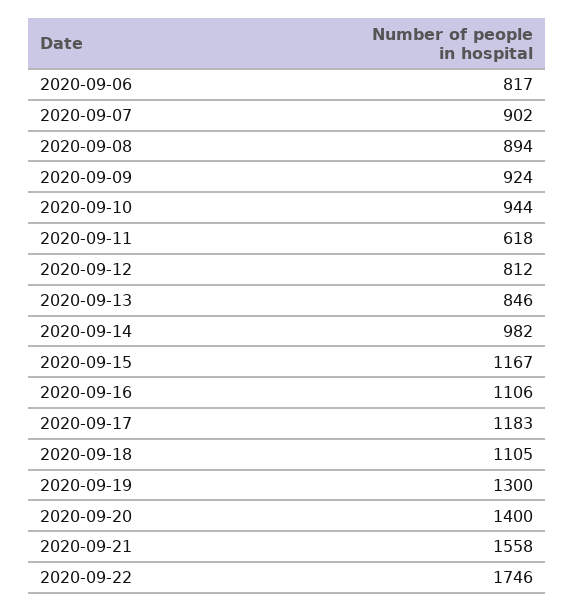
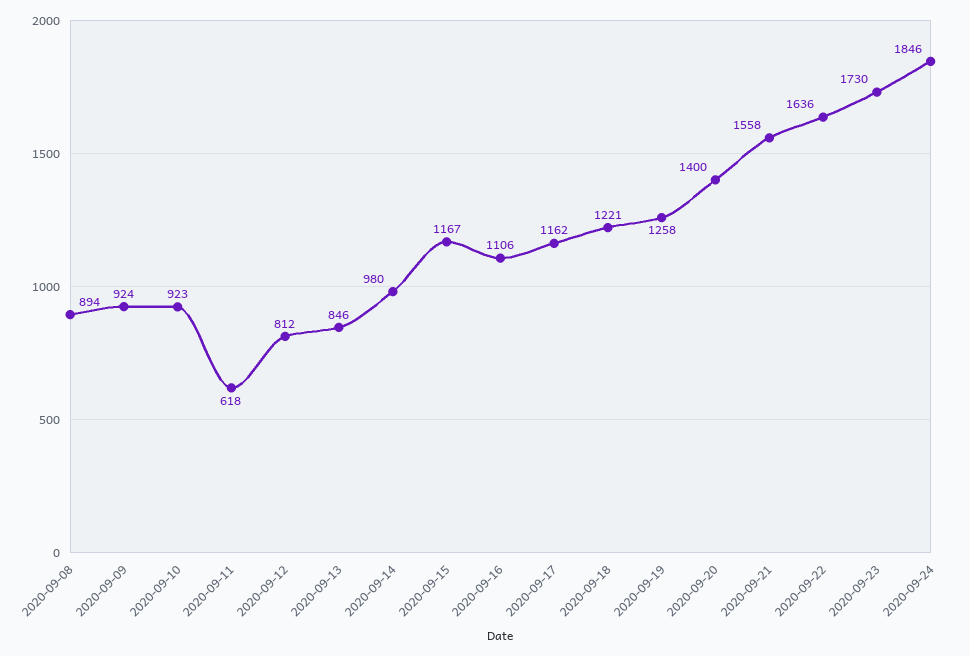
2020-09-06: 817 -> none
2020-09-07: 902 -> none
2020-09-10: 944 -> 923
2020-09-14: 982 -> 980
2020-09-17: 1183 -> 1162
2020-09-18: 1105 -> 1221
2020-09-19: 1300 -> 1258
2020-09-22: 1746 -> 1636
2020-09-23: none -> 1730
2020-09-24: none -> 1846

